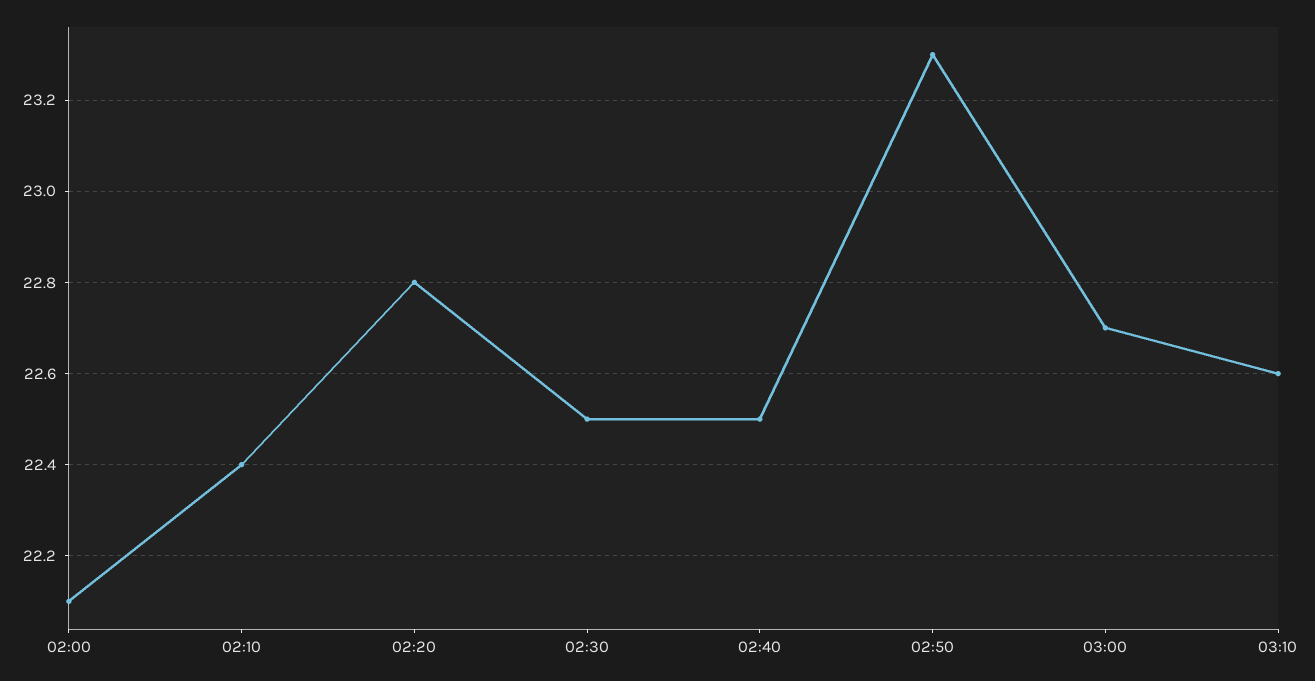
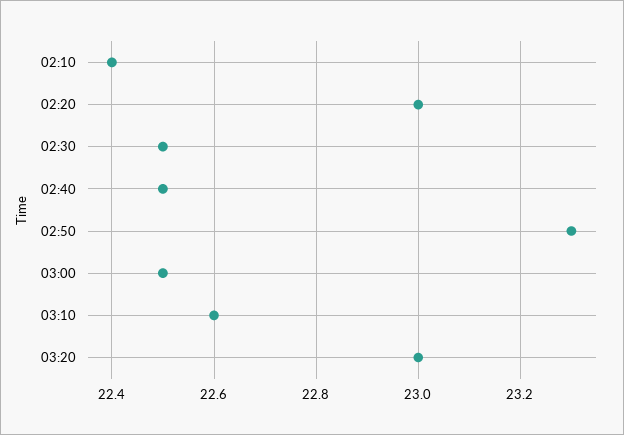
02:00: 22.1 -> none
02:20: 22.8 -> 23
03:00: 22.7 -> 22.5
03:20: none -> 23

